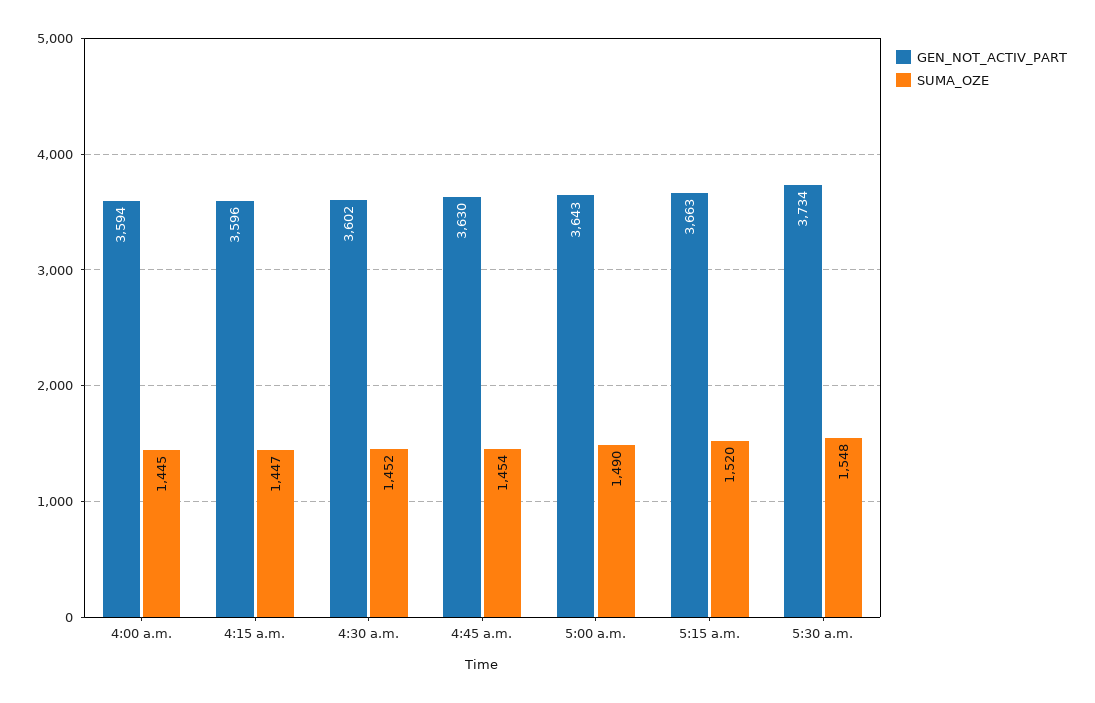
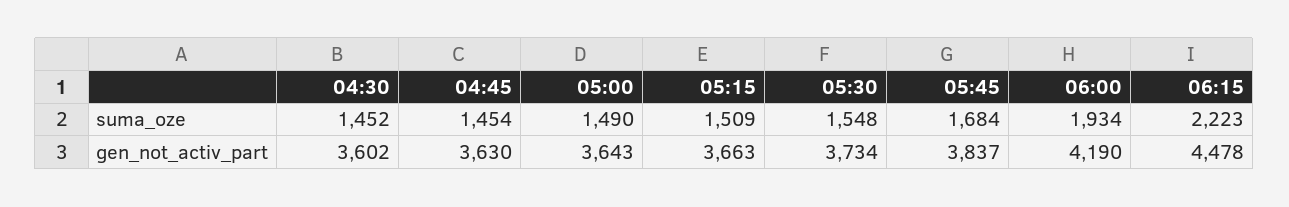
GEN_NOT_ACTIV_PART, 4:00 a.m.: 3594 -> none
SUMA_OZE, 4:00 a.m.: 1445 -> none
GEN_NOT_ACTIV_PART, 4:15 a.m.: 3596 -> none
SUMA_OZE, 4:15 a.m.: 1447 -> none
SUMA_OZE, 5:15 a.m.: 1520 -> 1509
SUMA_OZE, 05:45: none -> 1684
SUMA_OZE, 06:00: none -> 1934
SUMA_OZE, 06:15: none -> 2223
GEN_NOT_ACTIV_PART, 05:45: none -> 3837
GEN_NOT_ACTIV_PART, 06:00: none -> 4190
GEN_NOT_ACTIV_PART, 06:15: none -> 4478

